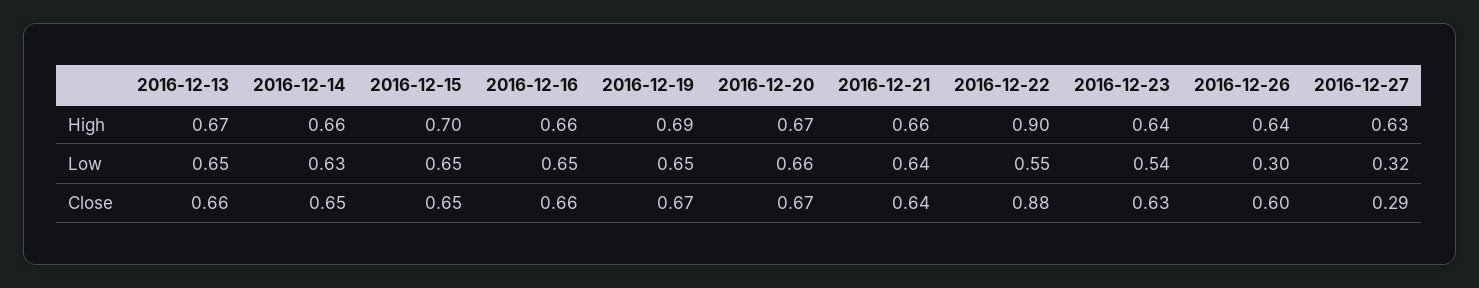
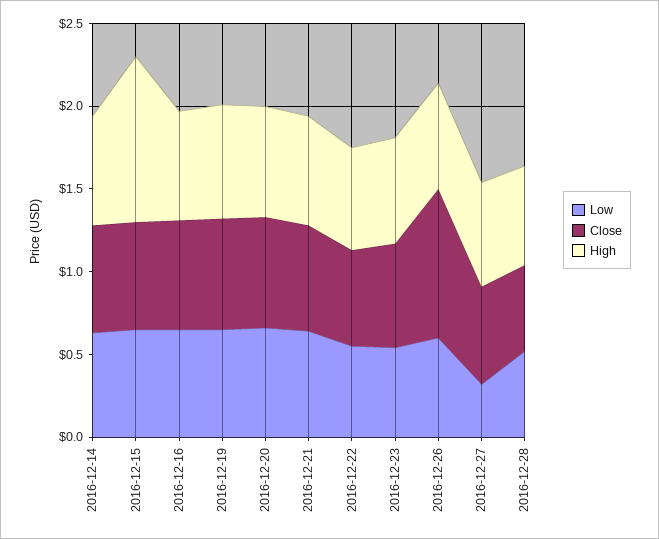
High, 2016-12-13: 0.67 -> none
High, 2016-12-15: 0.7 -> 1
High, 2016-12-22: 0.9 -> 0.6
Low, 2016-12-13: 0.65 -> none
Low, 2016-12-26: 0.3 -> 0.6
Close, 2016-12-13: 0.66 -> none
Close, 2016-12-22: 0.88 -> 0.6
Close, 2016-12-26: 0.6 -> 0.9
Close, 2016-12-27: 0.29 -> 0.6
Low, 2016-12-28: none -> 0.5
Close, 2016-12-28: none -> 0.5
High, 2016-12-28: none -> 0.6

